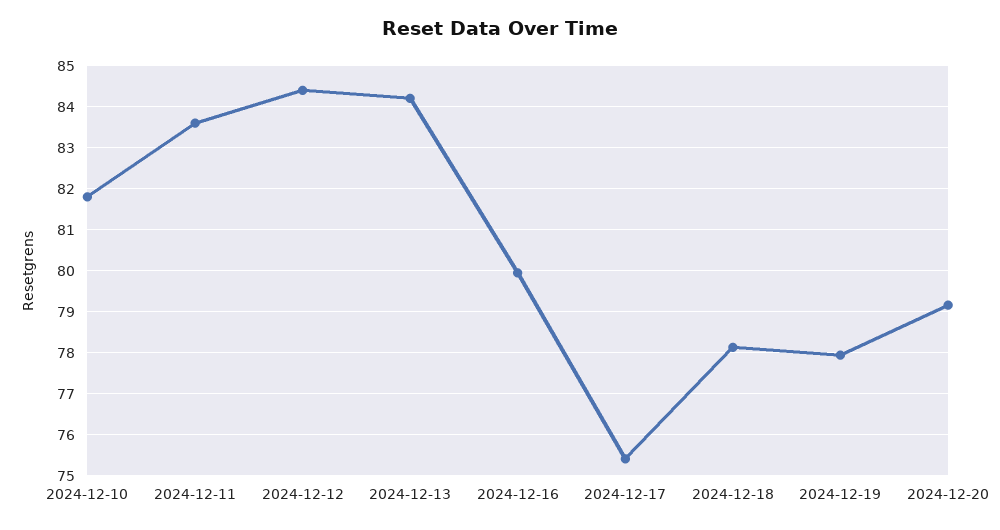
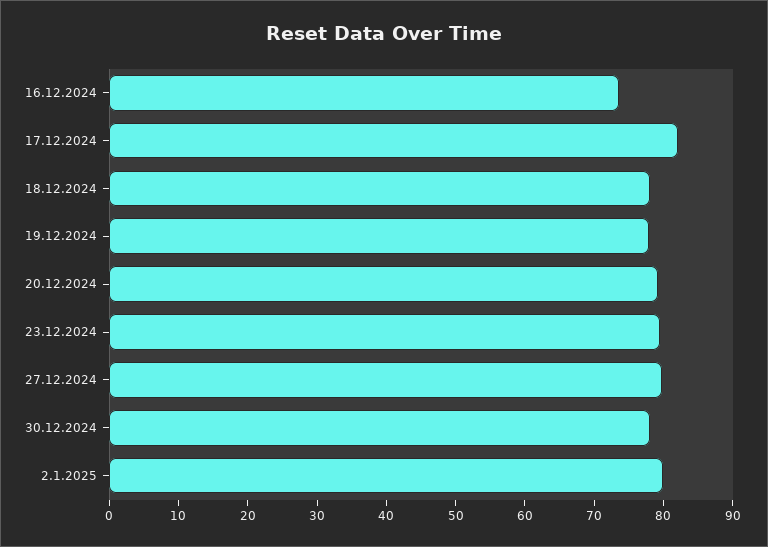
2024-12-10: 81.8 -> none
2024-12-11: 83.6 -> none
2024-12-12: 84.4 -> none
2024-12-13: 84.2 -> none
2024-12-16: 80 -> 74
2024-12-17: 75.4 -> 82
23.12.2024: none -> 80
27.12.2024: none -> 80
30.12.2024: none -> 78
2.1.2025: none -> 80

